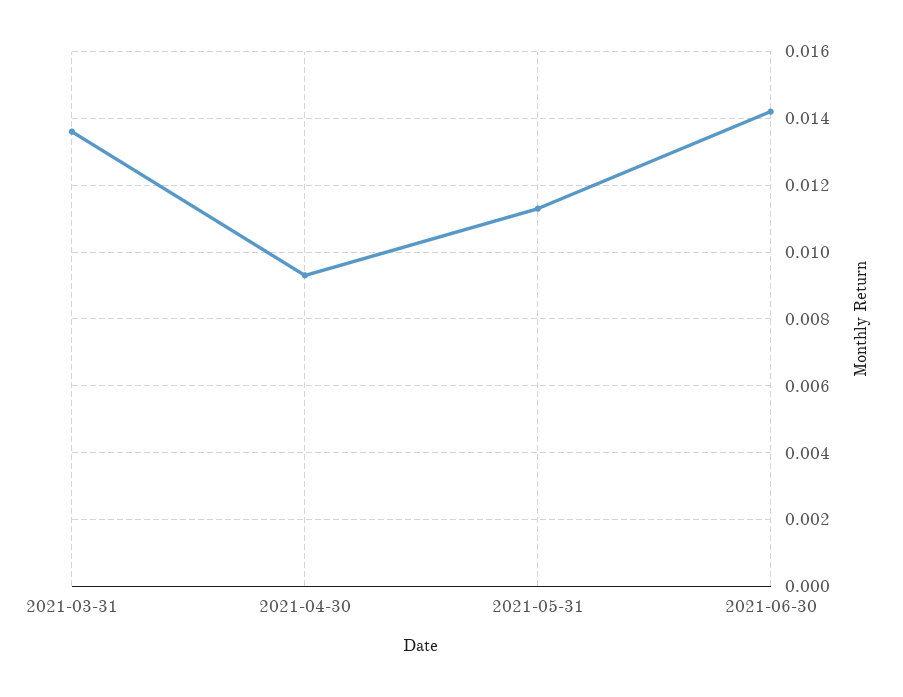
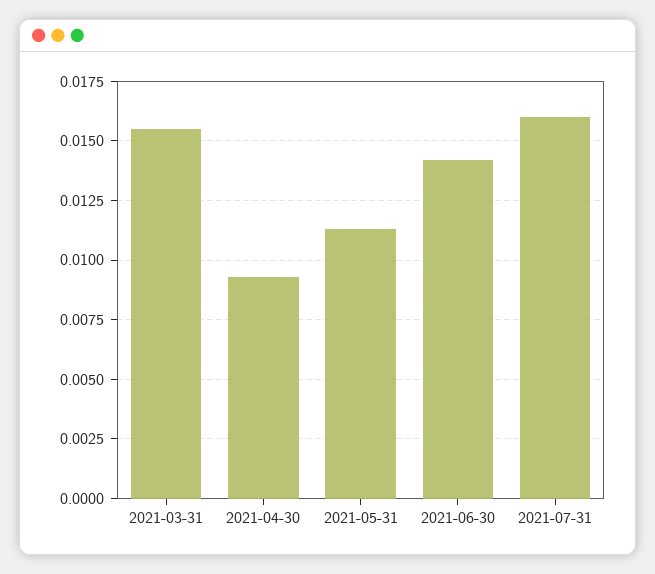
2021-03-31: 0.0135 -> 0.0155
2021-07-31: none -> 0.016

